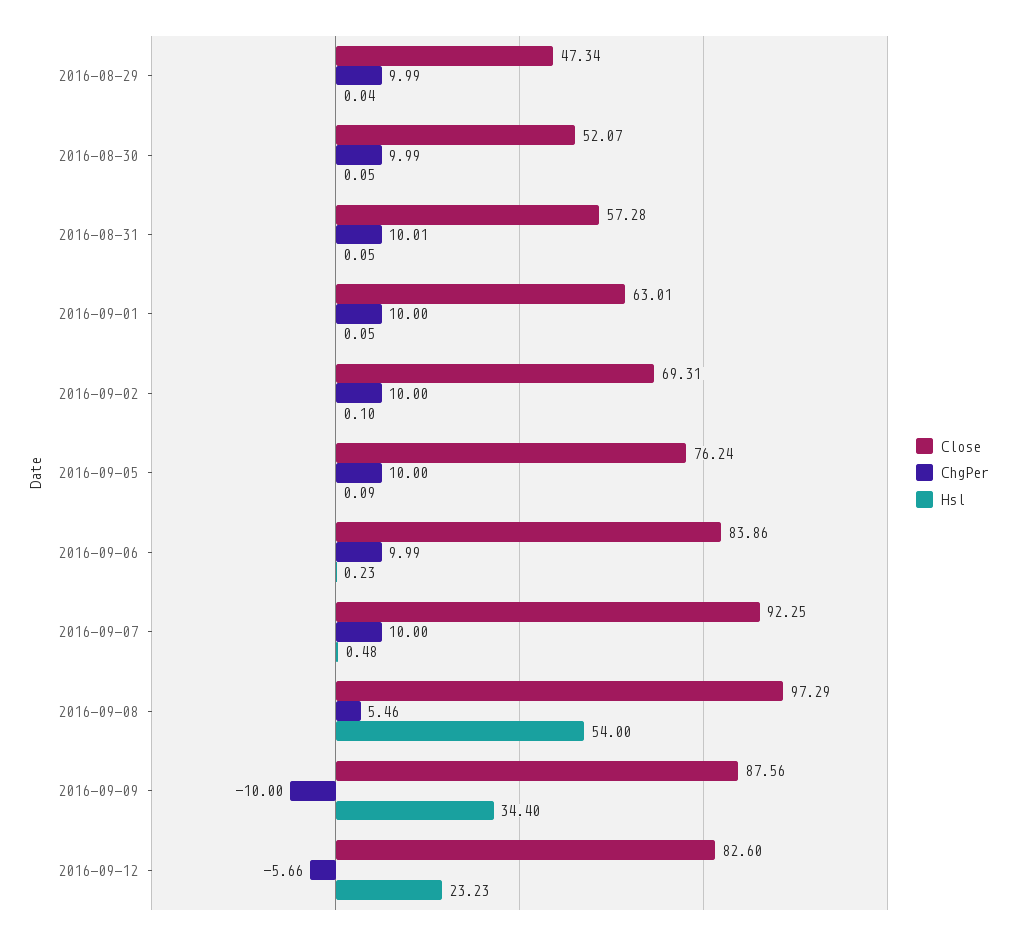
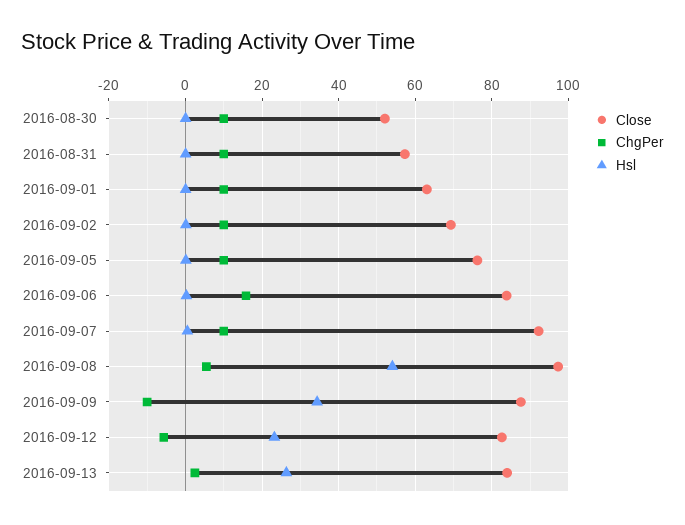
Close, 2016-08-29: 47.34 -> none
ChgPer, 2016-08-29: 9.99 -> none
Hsl, 2016-08-29: 0.04 -> none
ChgPer, 2016-09-06: 9.99 -> 16
Close, 2016-09-13: none -> 84
ChgPer, 2016-09-13: none -> 2
Hsl, 2016-09-13: none -> 26

